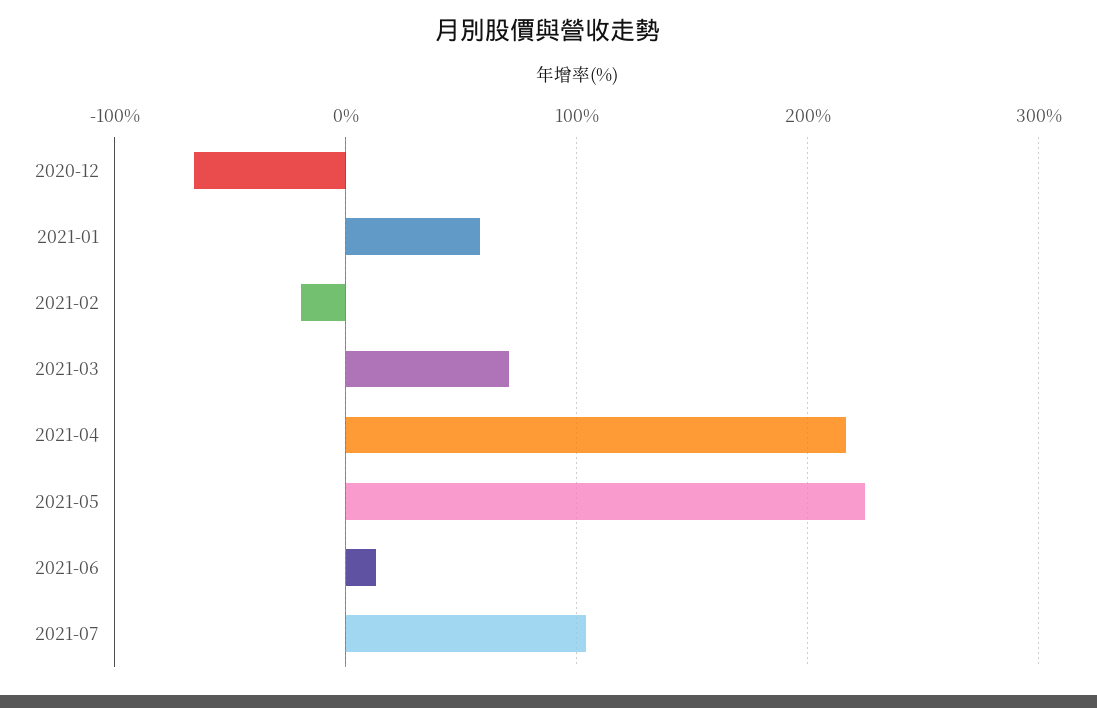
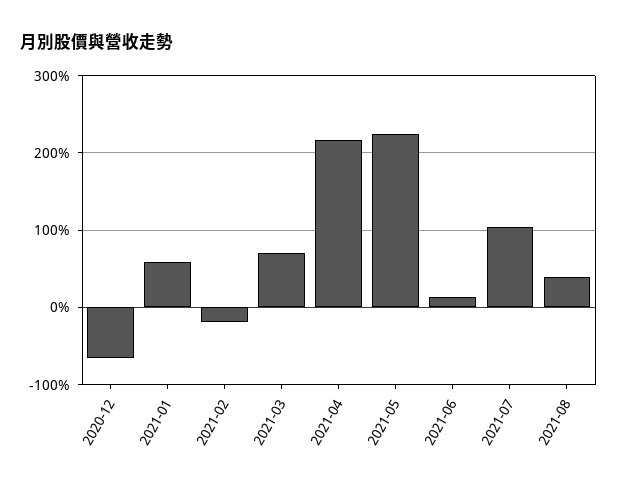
2021-08: none -> 40

